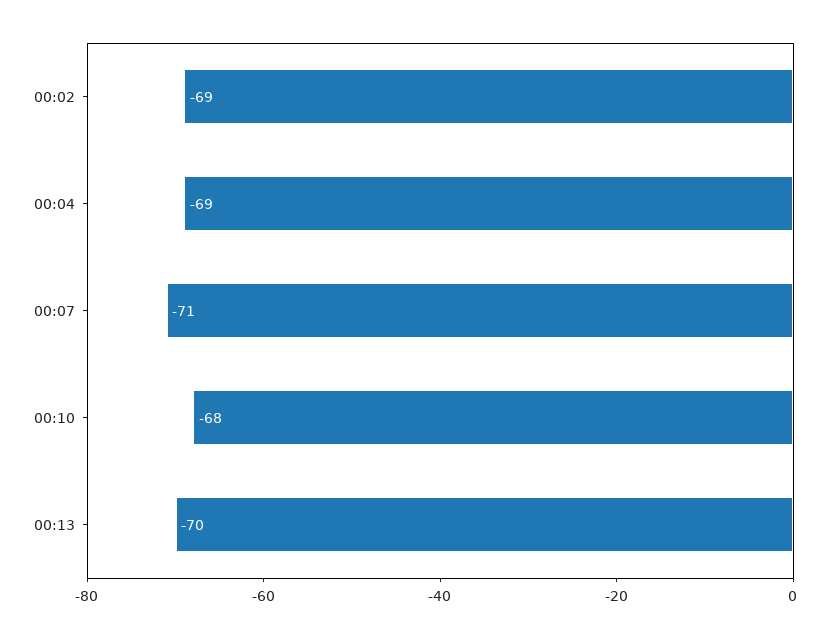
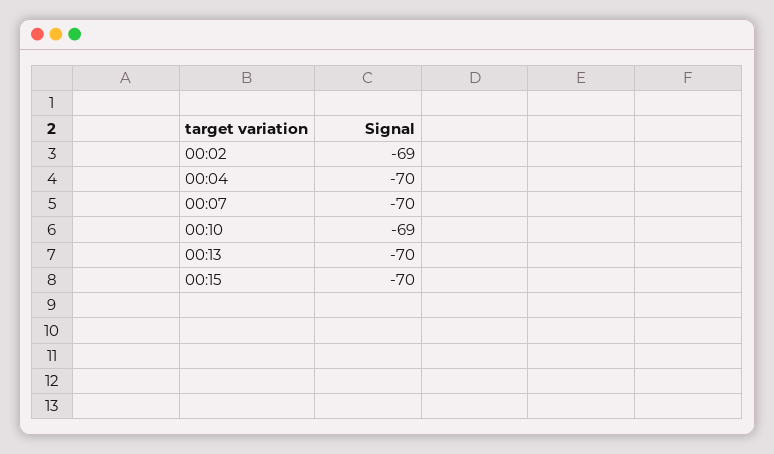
00:04: -69 -> -70
00:07: -71 -> -70
00:10: -68 -> -69
00:15: none -> -70

